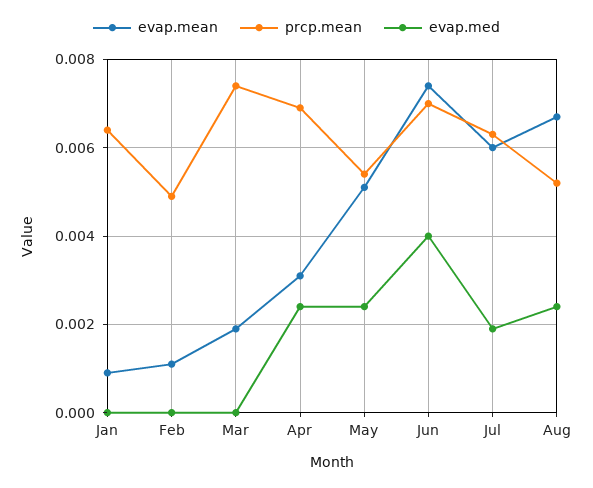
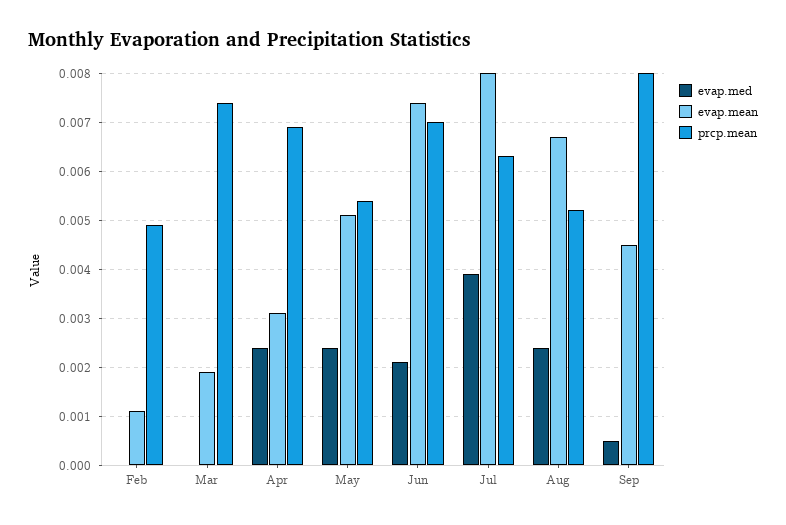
evap.mean, Jan: 0.001 -> none
prcp.mean, Jan: 0.0065 -> none
evap.med, Jan: 0 -> none
evap.med, Jun: 0.004 -> 0.002
evap.mean, Jul: 0.006 -> 0.008
evap.med, Jul: 0.002 -> 0.004
evap.med, Sep: none -> 0.0005
evap.mean, Sep: none -> 0.0045
prcp.mean, Sep: none -> 0.008

